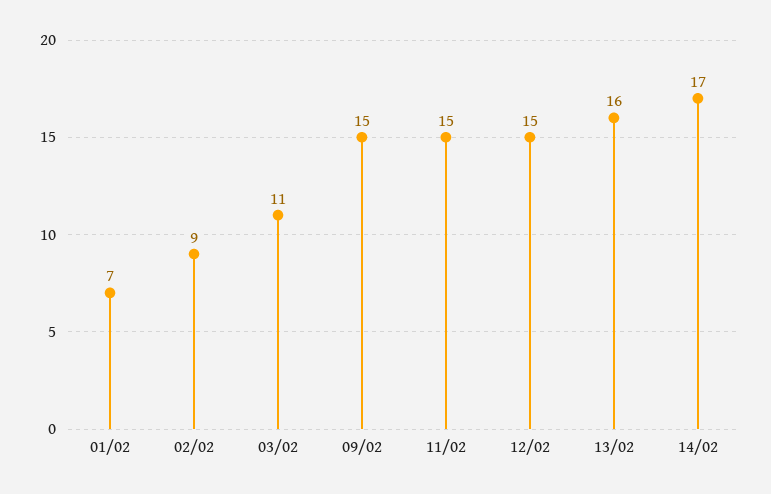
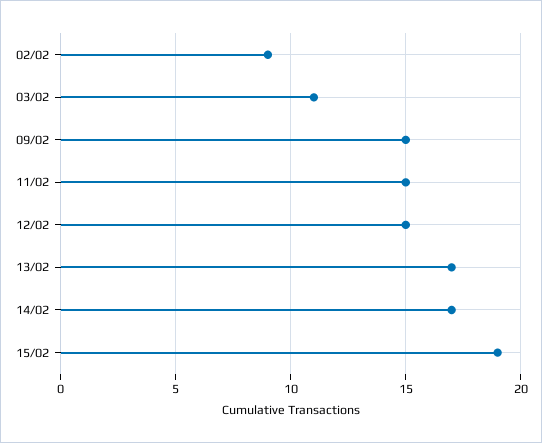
01/02: 7 -> none
13/02: 16 -> 17
15/02: none -> 19

